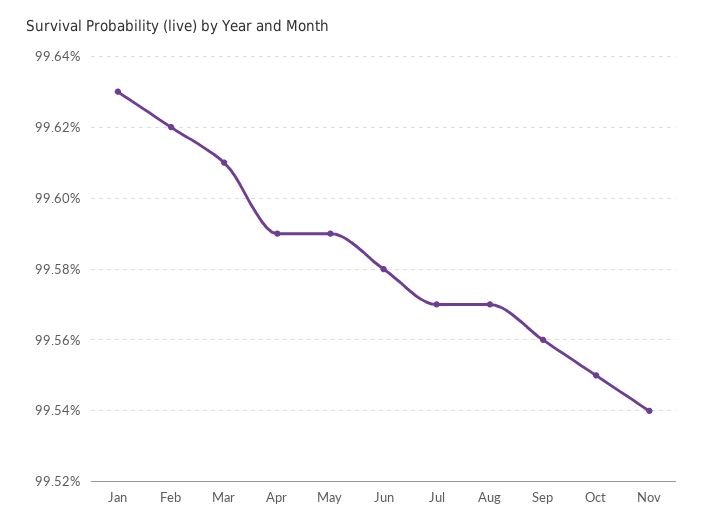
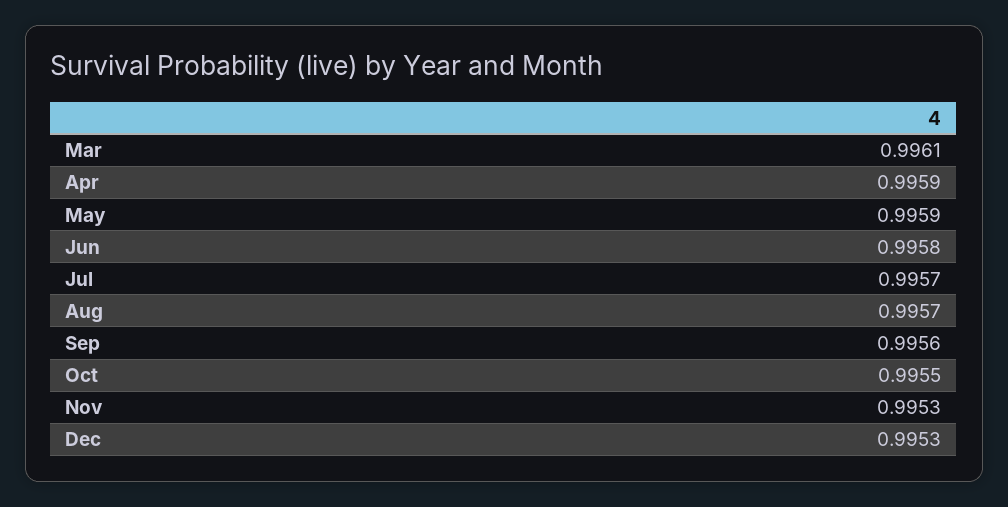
Jan: 0.9963 -> none
Feb: 0.9962 -> none
Nov: 0.9954 -> 0.9953
Dec: none -> 0.9953

